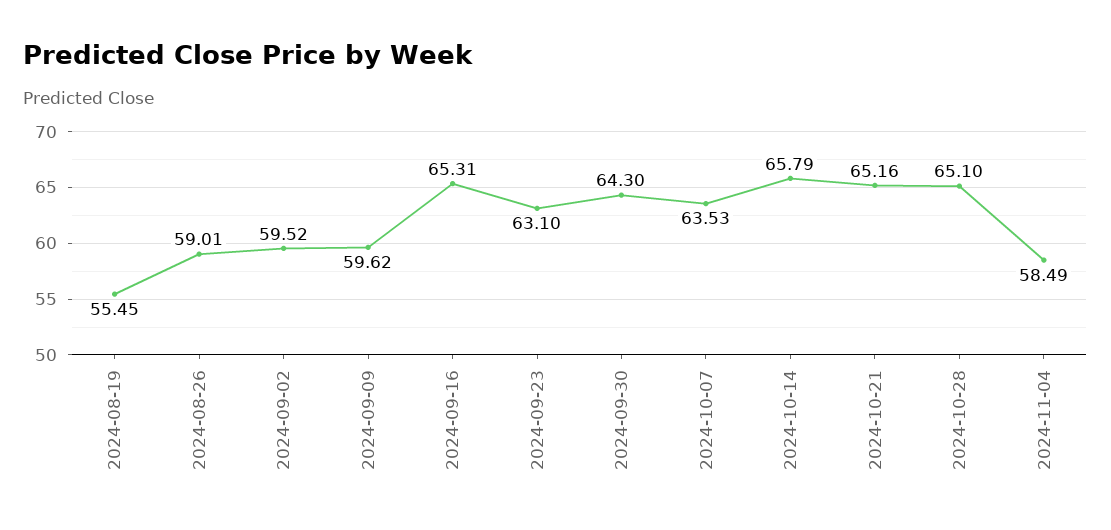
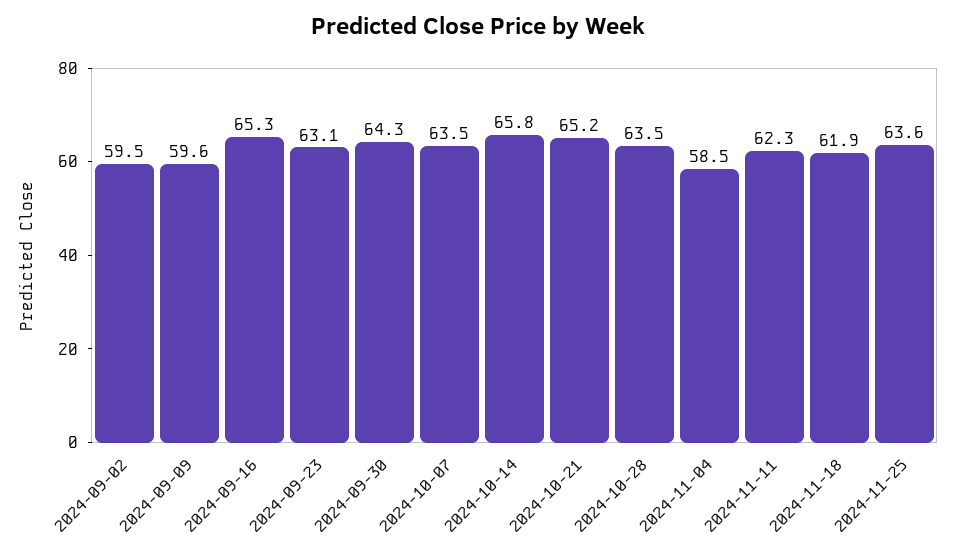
2024-08-19: 55.45 -> none
2024-08-26: 59.01 -> none
2024-10-28: 65.1 -> 63.5
2024-11-11: none -> 62.3
2024-11-18: none -> 61.9
2024-11-25: none -> 63.6

